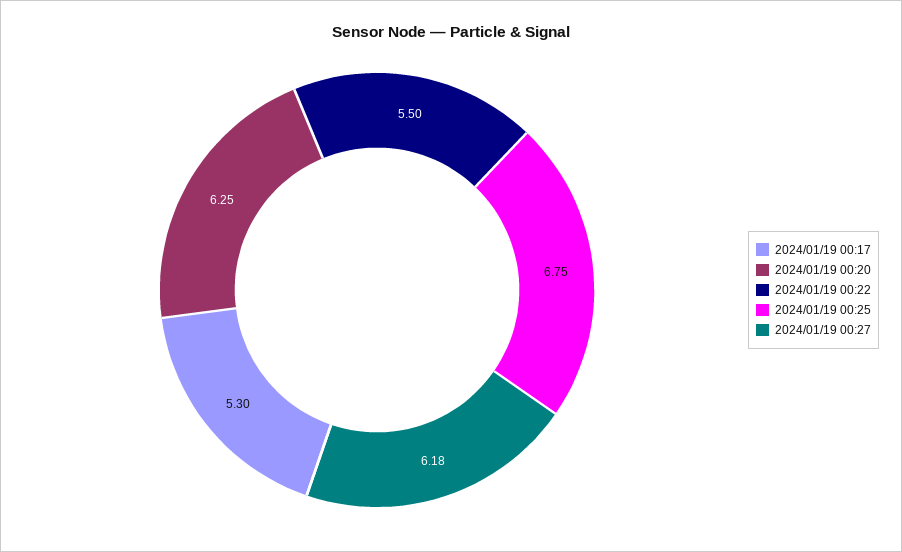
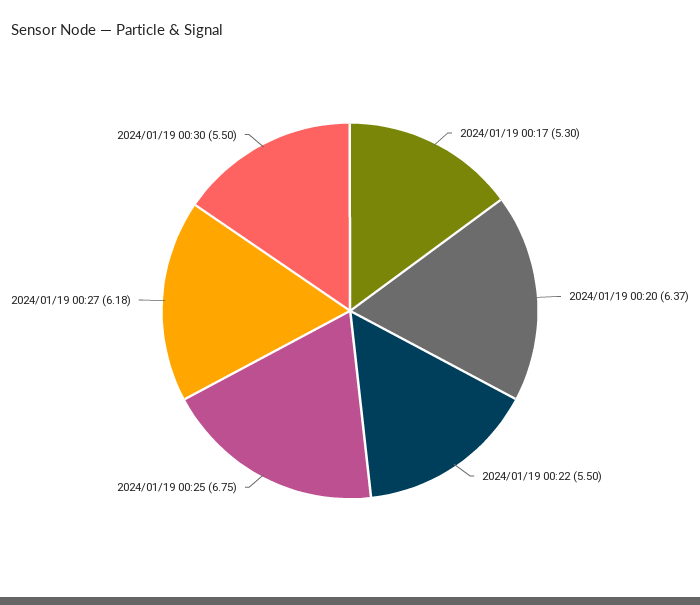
2024/01/19 00:20: 6.25 -> 6.37
2024/01/19 00:30: none -> 5.5

